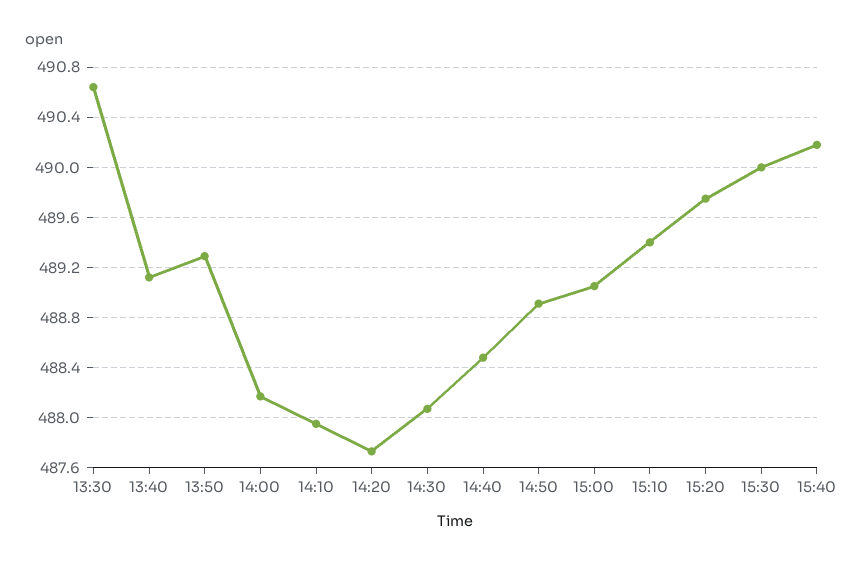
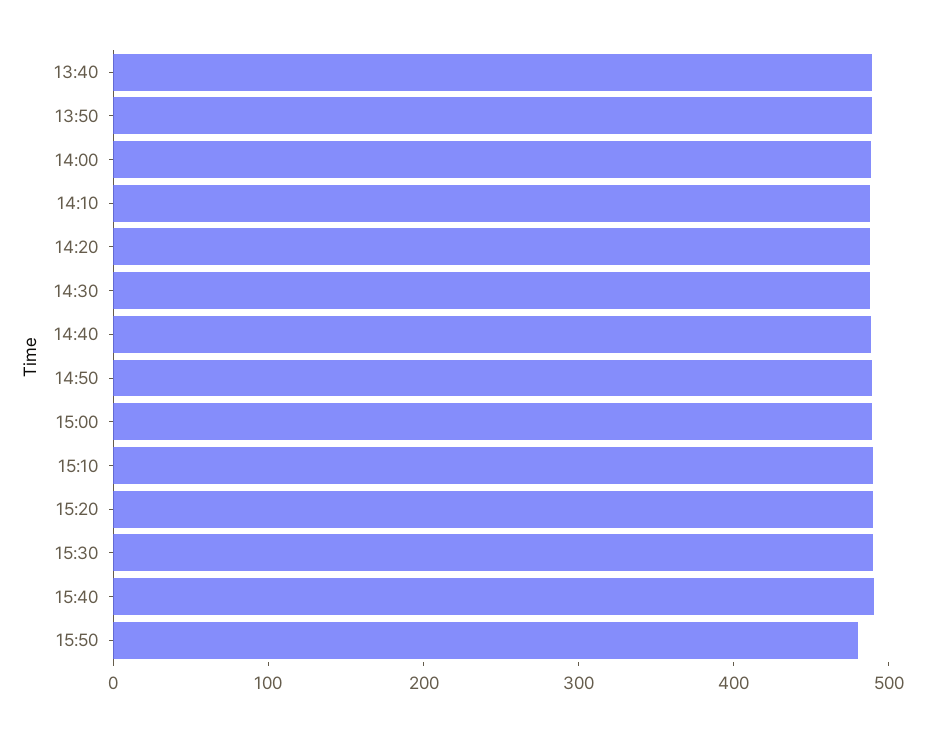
13:30: 490.65 -> none
15:50: none -> 480

